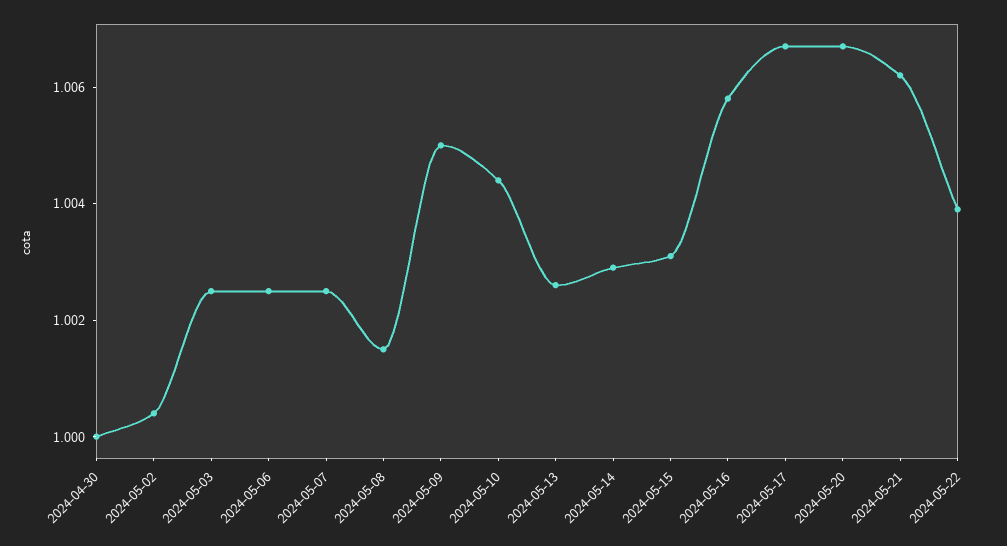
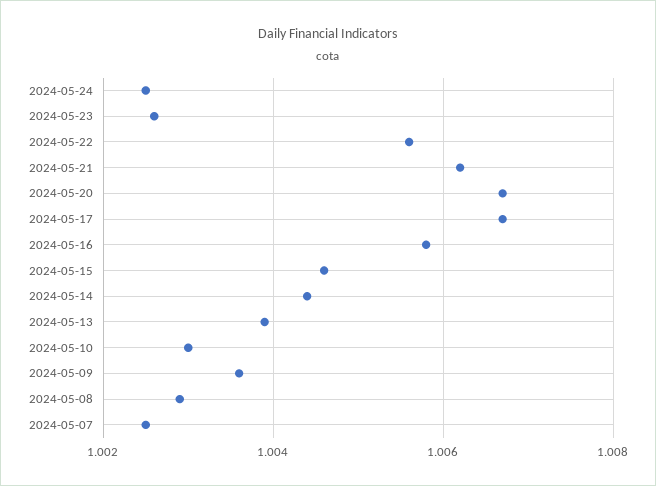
2024-04-30: 1 -> none
2024-05-02: 1.0005 -> none
2024-05-03: 1.0025 -> none
2024-05-06: 1.0025 -> none
2024-05-08: 1.0015 -> 1.003
2024-05-09: 1.005 -> 1.0035
2024-05-10: 1.0045 -> 1.003
2024-05-13: 1.0025 -> 1.004
2024-05-14: 1.003 -> 1.0045
2024-05-15: 1.003 -> 1.0045
2024-05-22: 1.004 -> 1.0055
2024-05-24: none -> 1.0025
2024-05-23: none -> 1.0025

